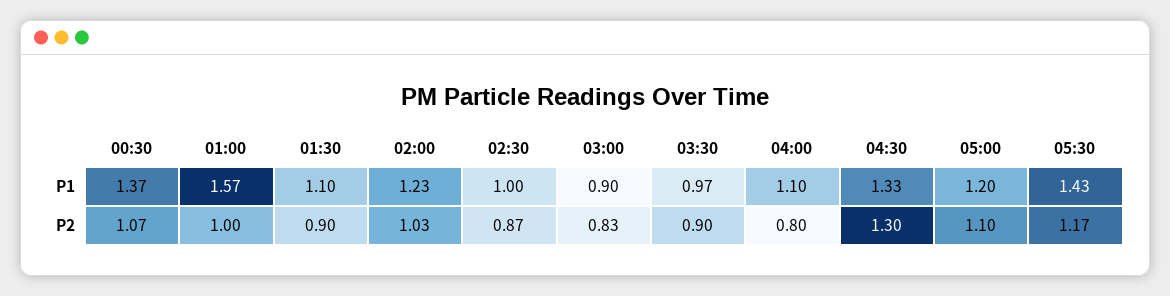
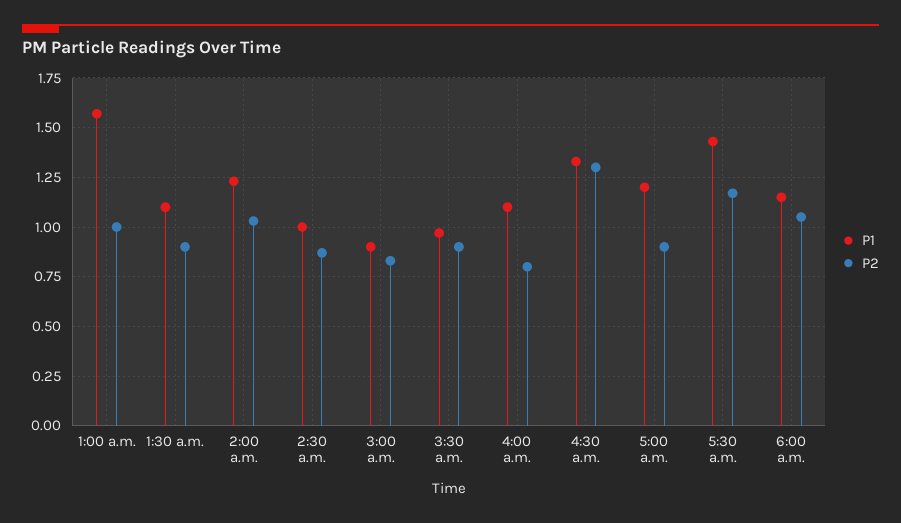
P1, 00:30: 1.37 -> none
P2, 00:30: 1.07 -> none
P2, 05:00: 1.1 -> 0.9
P1, 6:00 a.m.: none -> 1.15
P2, 6:00 a.m.: none -> 1.05

